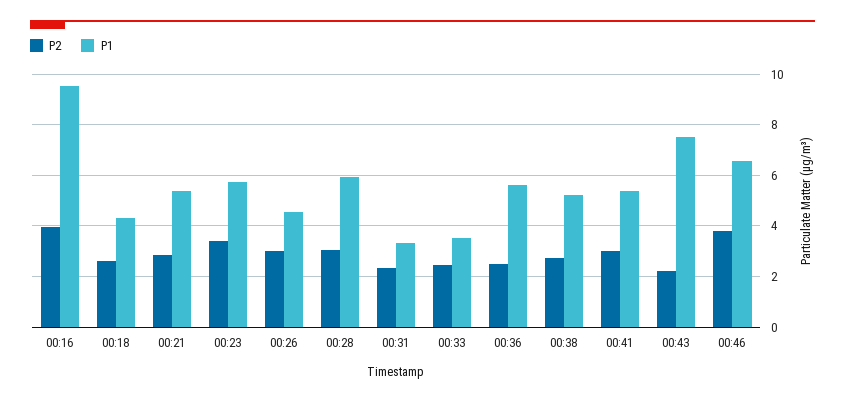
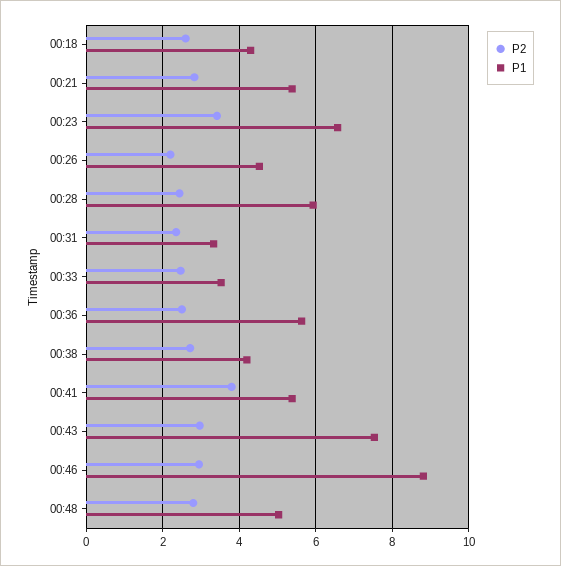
P2, 00:16: 4 -> none
P1, 00:16: 9.5 -> none
P1, 00:23: 5.75 -> 6.6
P2, 00:26: 3 -> 2.2
P2, 00:28: 3 -> 2.4
P1, 00:38: 5.25 -> 4.2
P2, 00:41: 3 -> 3.8
P2, 00:43: 2.25 -> 3
P2, 00:46: 3.75 -> 3
P1, 00:46: 6.5 -> 8.8
P2, 00:48: none -> 2.8
P1, 00:48: none -> 5

